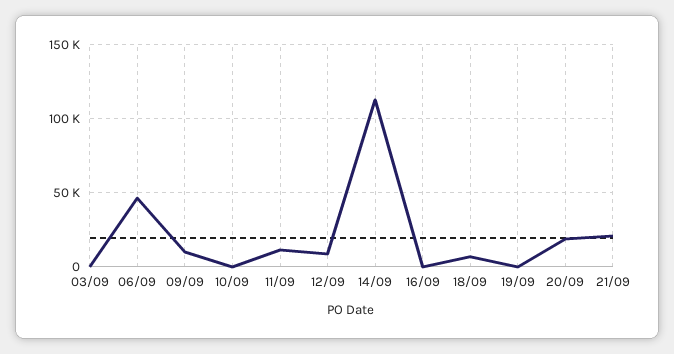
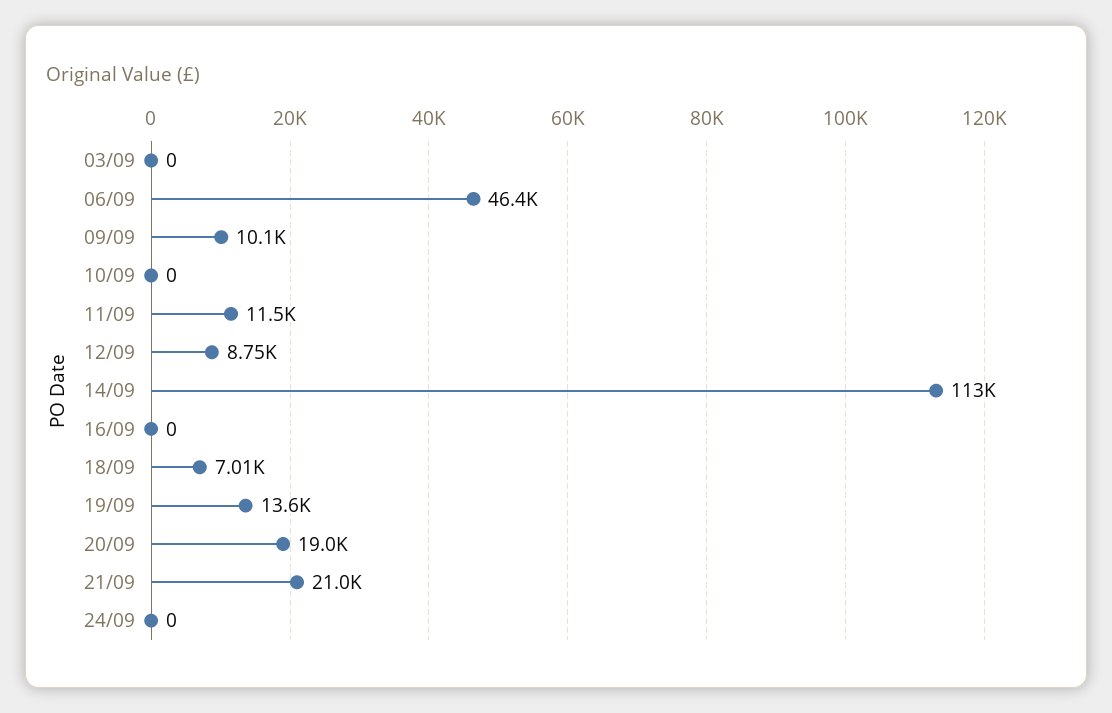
19/09: 0 -> 13600
24/09: none -> 0

